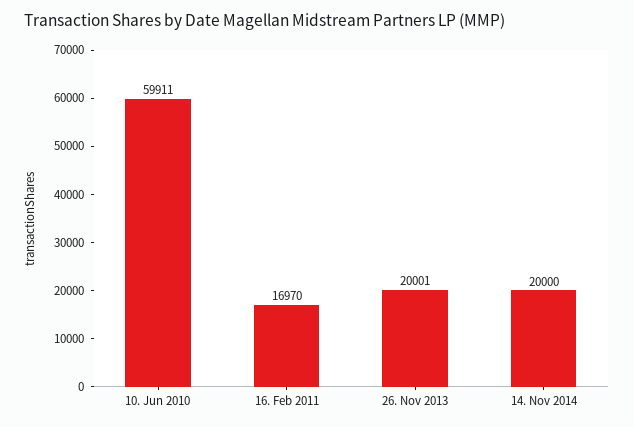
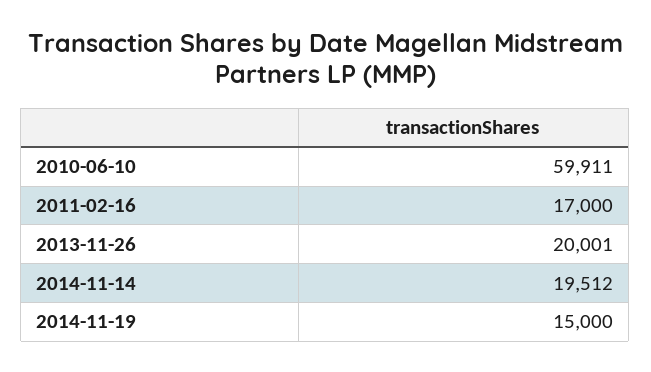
16. Feb 2011: 16970 -> 17000
14. Nov 2014: 20000 -> 19512
2014-11-19: none -> 15000

